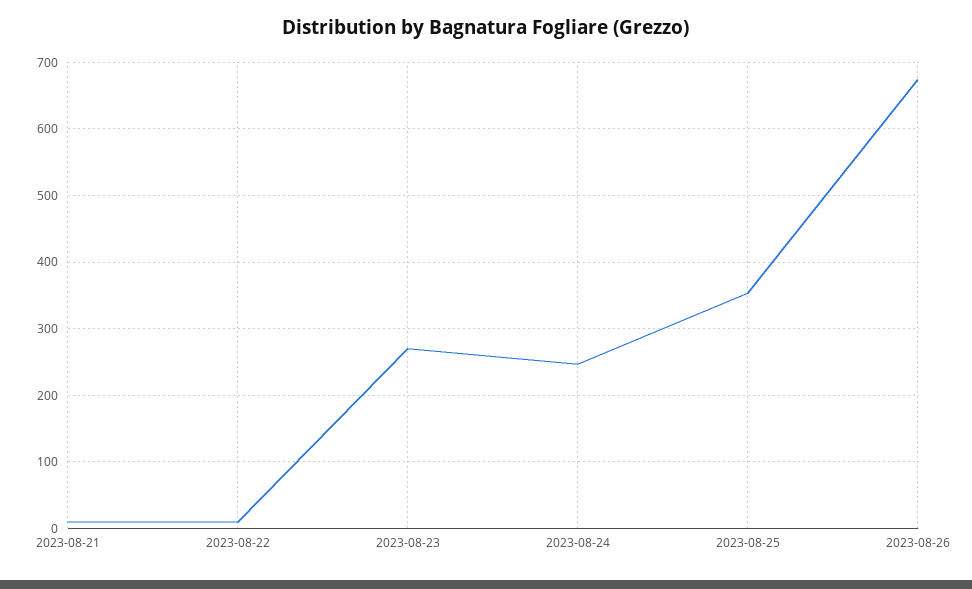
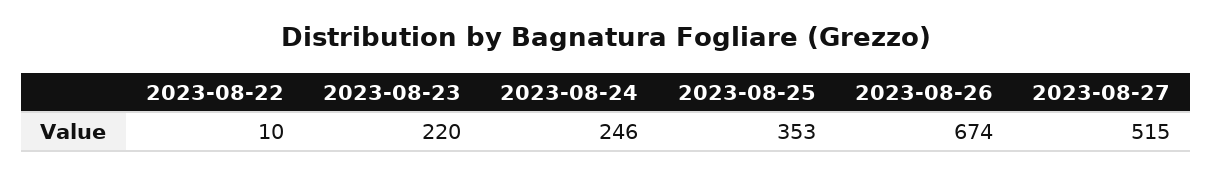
2023-08-21: 10 -> none
2023-08-23: 270 -> 220
2023-08-27: none -> 515

